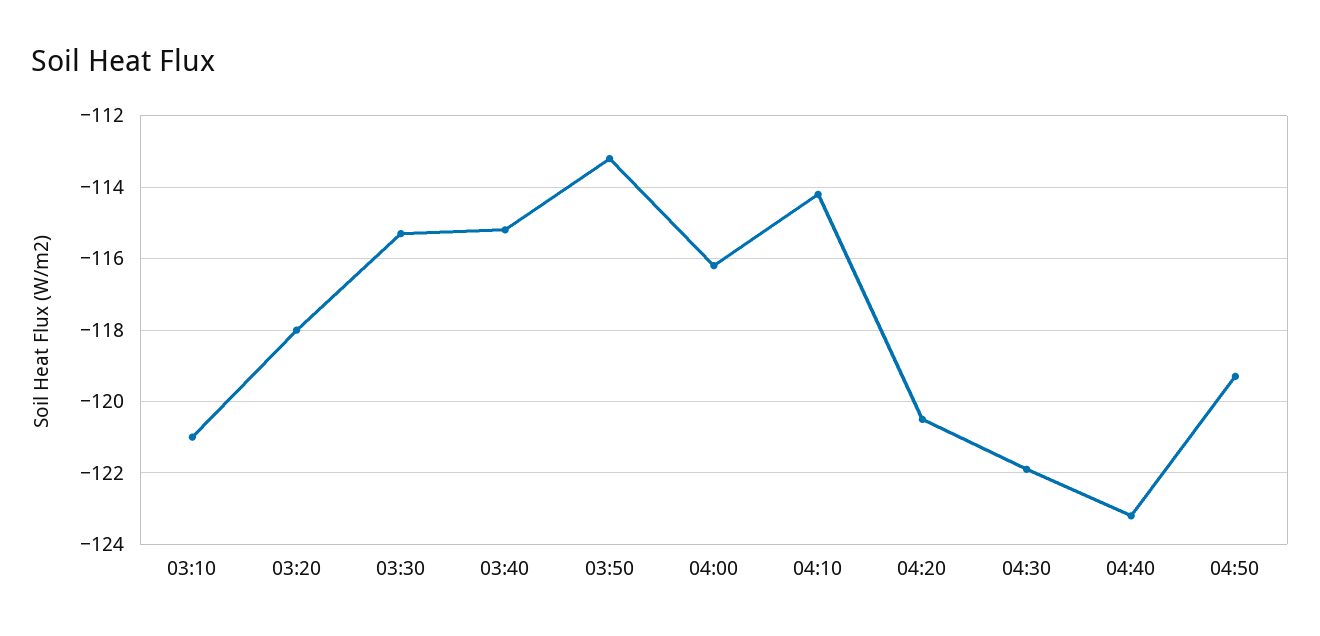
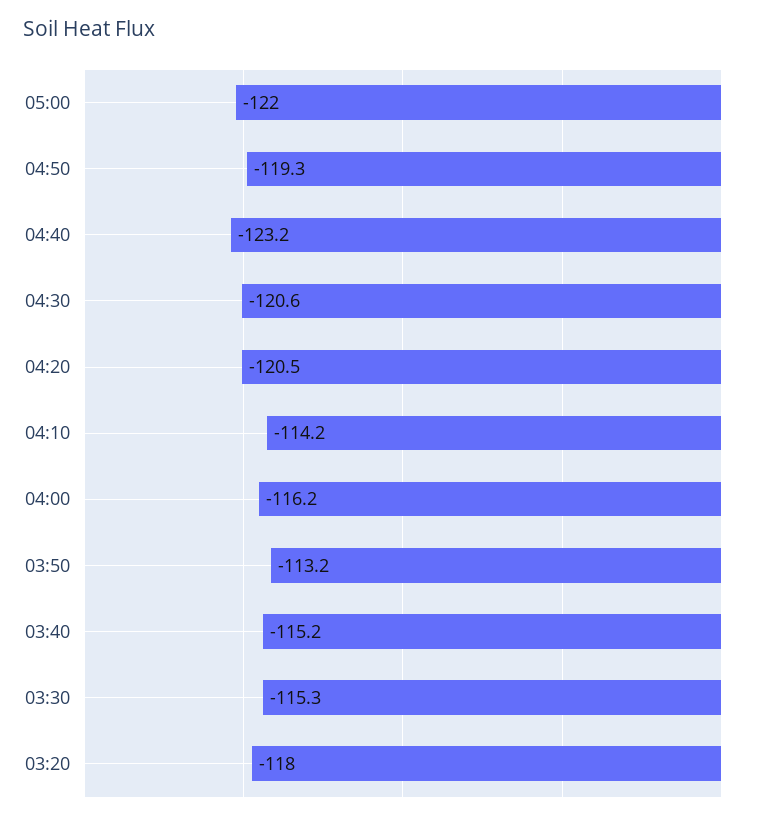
03:10: -121 -> none
04:30: -122 -> -120.6
05:00: none -> -122

